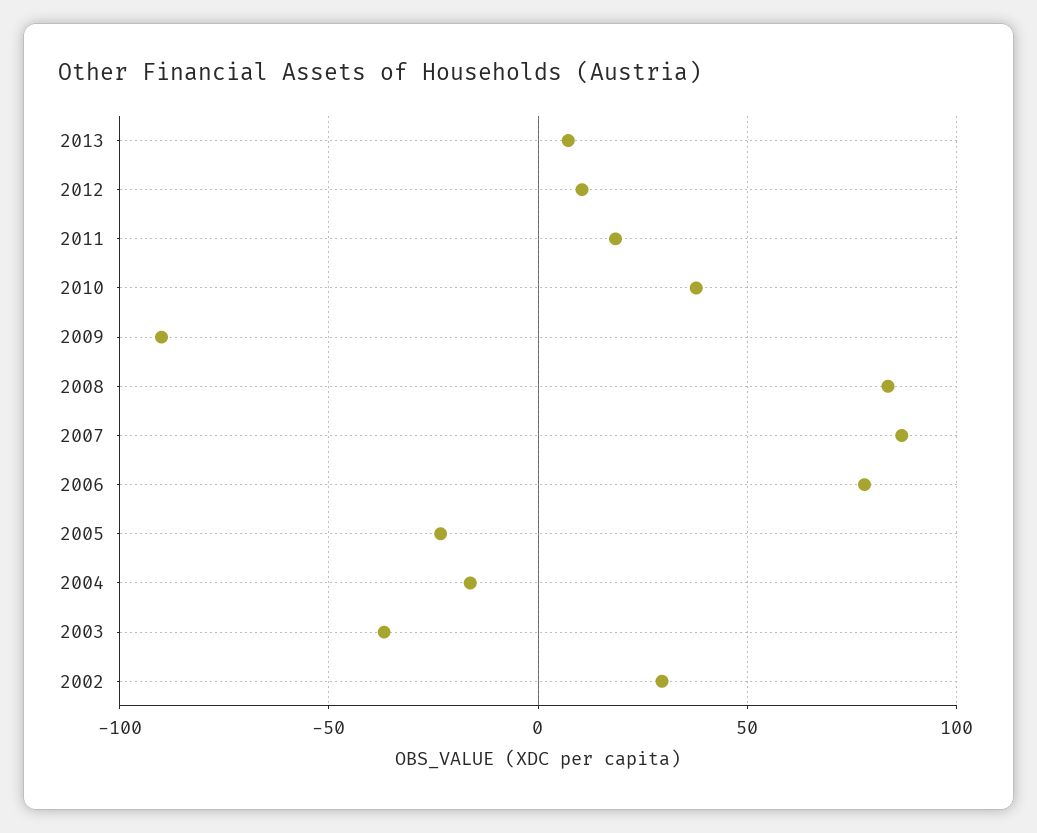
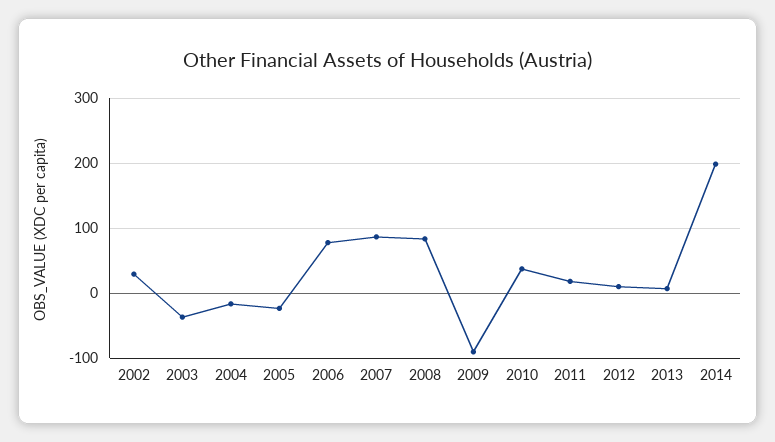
2014: none -> 200

